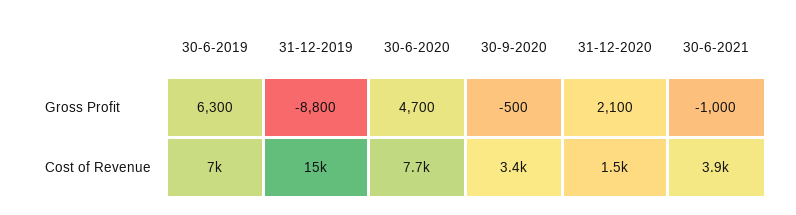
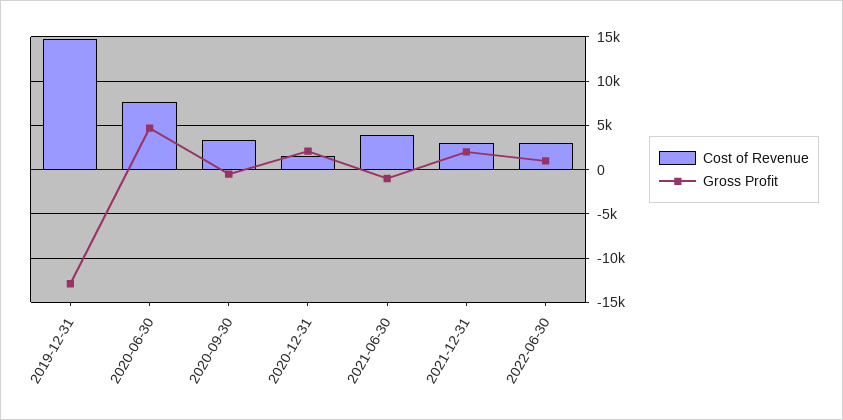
Gross Profit, 30-6-2019: 6300 -> none
Gross Profit, 31-12-2019: -8800 -> -13000
Cost of Revenue, 30-6-2019: 7000 -> none
Cost of Revenue, 2021-12-31: none -> 3000
Gross Profit, 2021-12-31: none -> 2000
Cost of Revenue, 2022-06-30: none -> 3000
Gross Profit, 2022-06-30: none -> 1000

